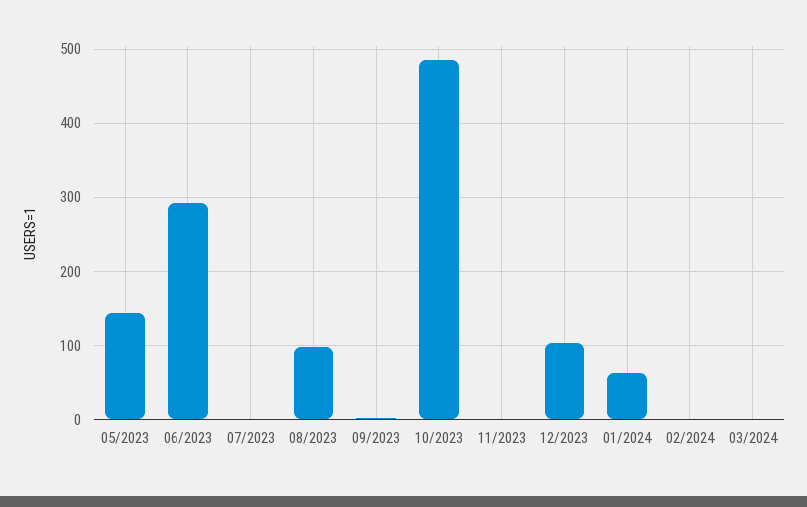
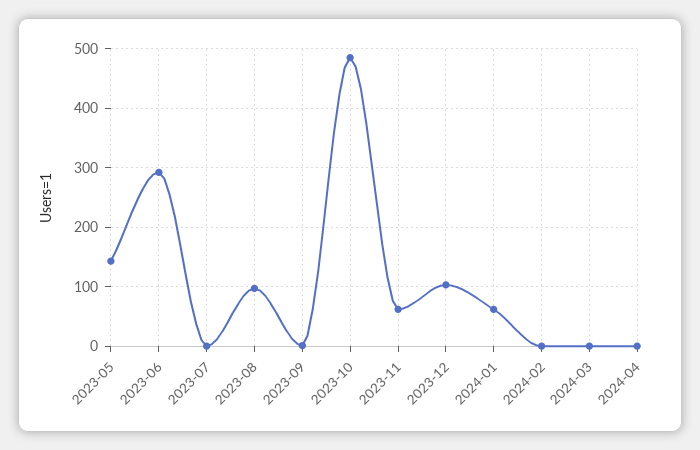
11/2023: 0 -> 60
2024-04: none -> 0

